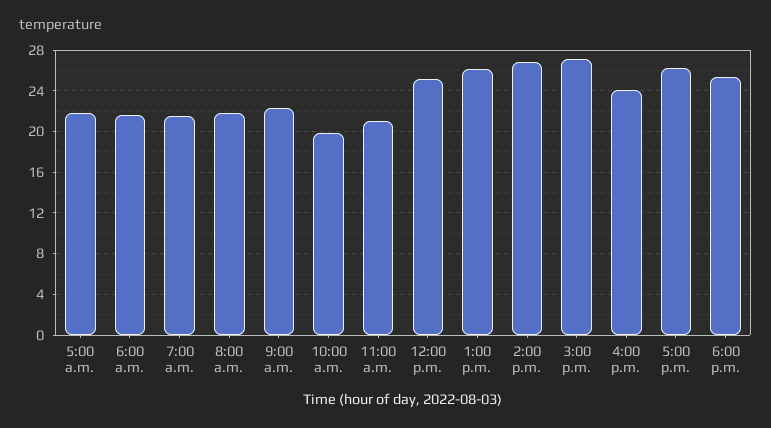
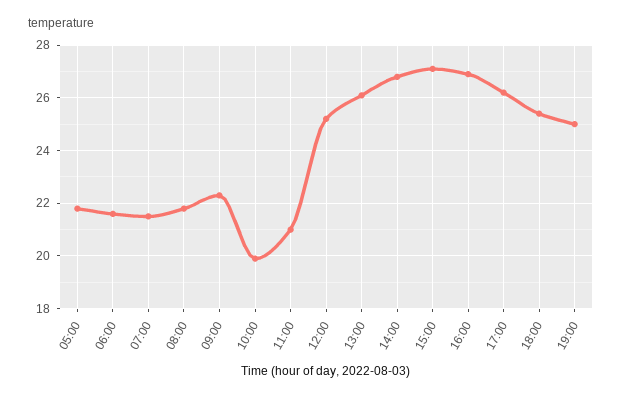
4:00 p.m.: 24 -> 27
19:00: none -> 25

